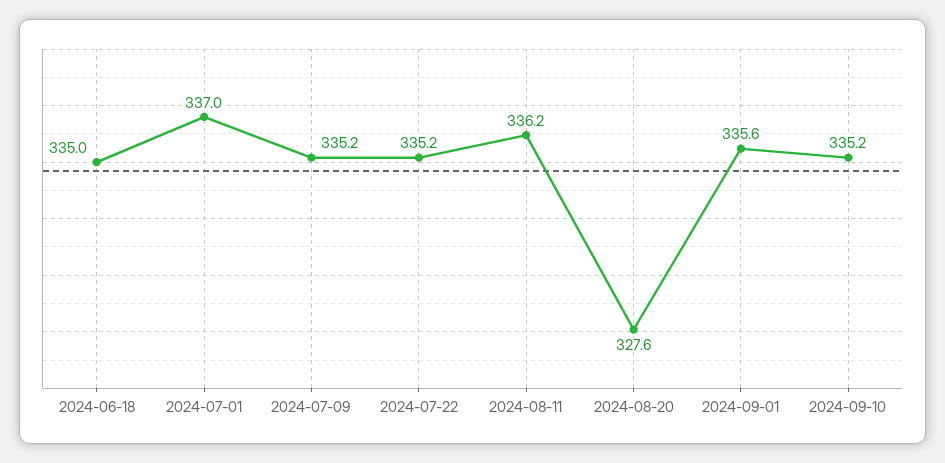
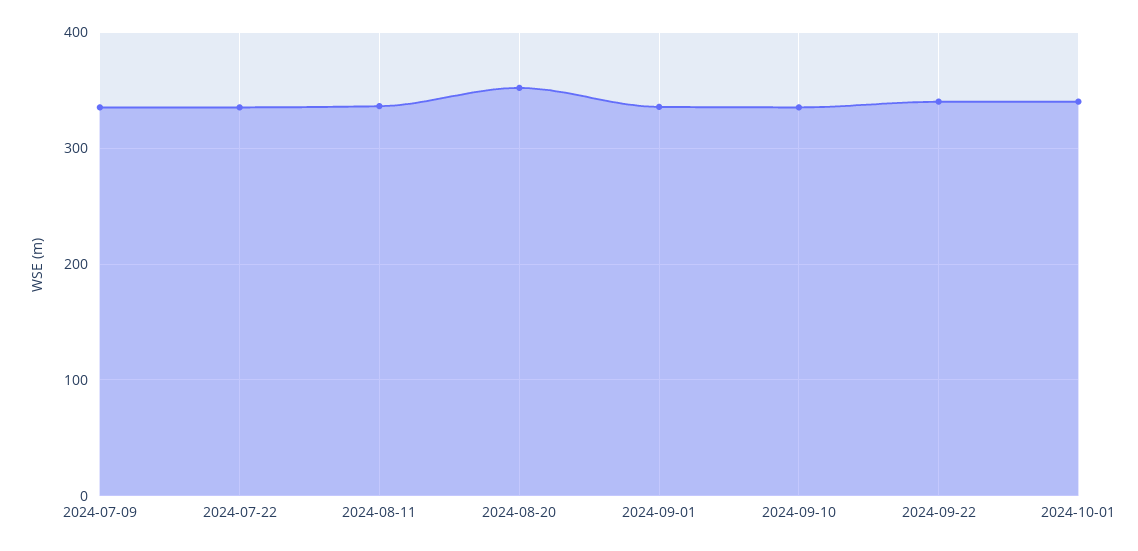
2024-06-18: 335 -> none
2024-07-01: 337 -> none
2024-08-20: 327.6 -> 350
2024-09-22: none -> 340
2024-10-01: none -> 340

